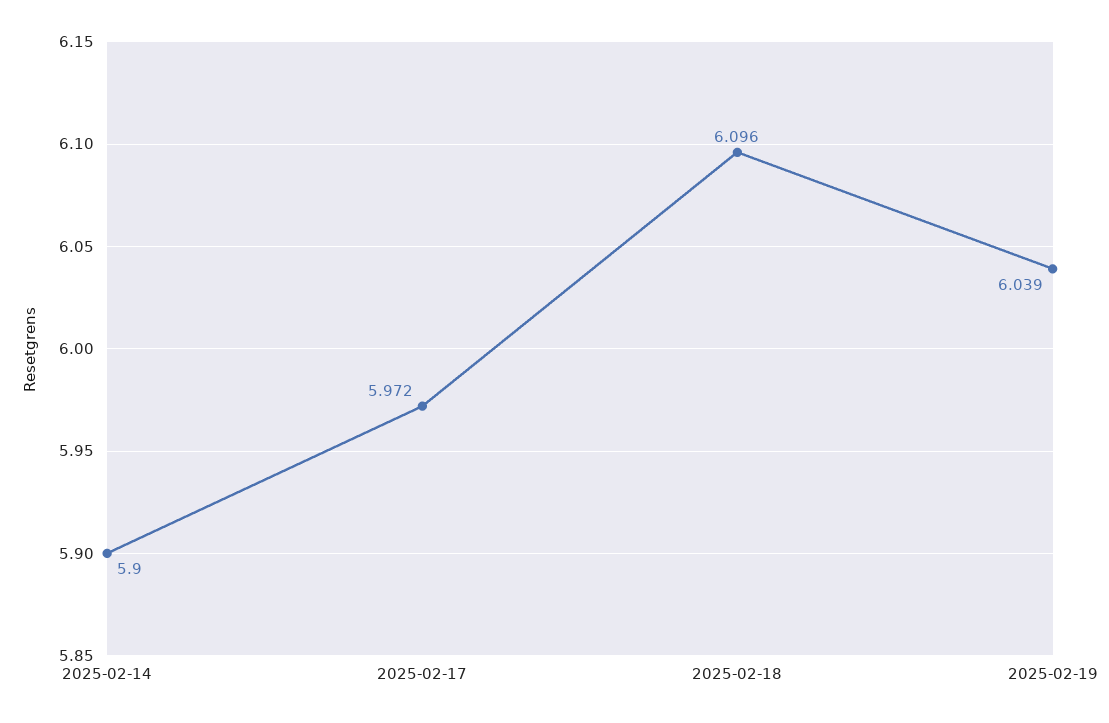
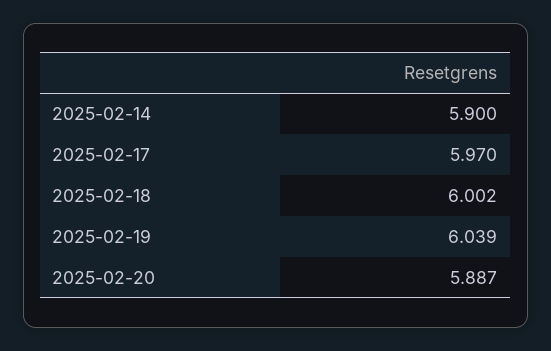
2025-02-17: 5.972 -> 5.97
2025-02-18: 6.096 -> 6.002
2025-02-20: none -> 5.887

